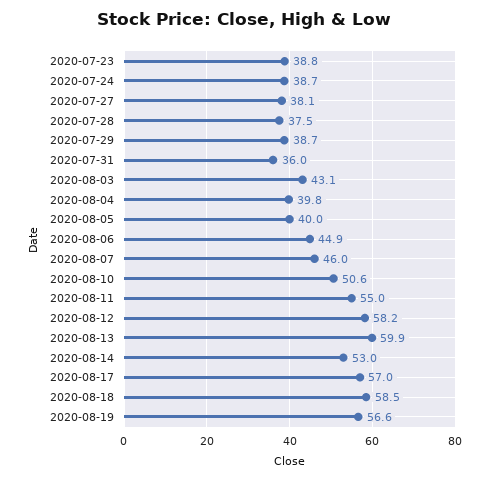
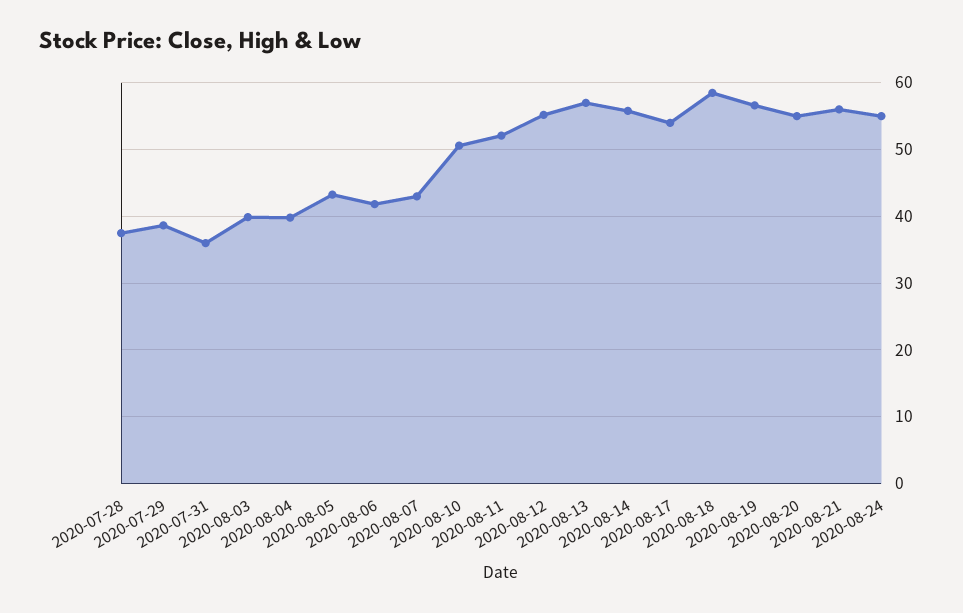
2020-07-23: 38.8 -> none
2020-07-24: 38.7 -> none
2020-07-27: 38.1 -> none
2020-08-03: 43.1 -> 40
2020-08-05: 40 -> 43
2020-08-06: 44.9 -> 42
2020-08-07: 46 -> 43
2020-08-11: 55 -> 52
2020-08-12: 58.2 -> 55
2020-08-13: 59.9 -> 57
2020-08-14: 53 -> 56
2020-08-17: 57 -> 54
2020-08-20: none -> 55
2020-08-21: none -> 56
2020-08-24: none -> 55

